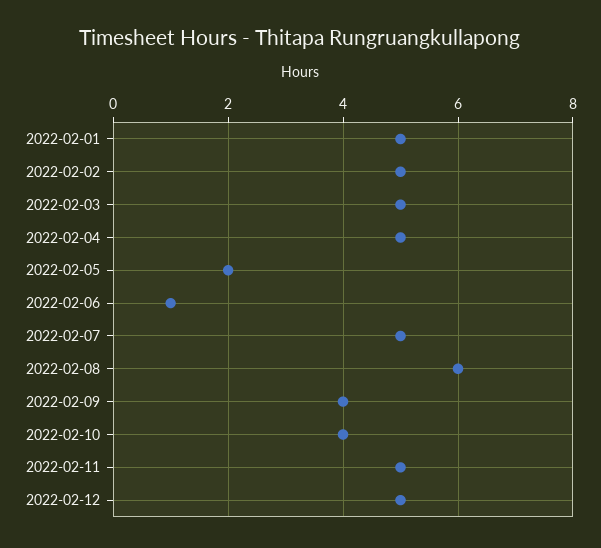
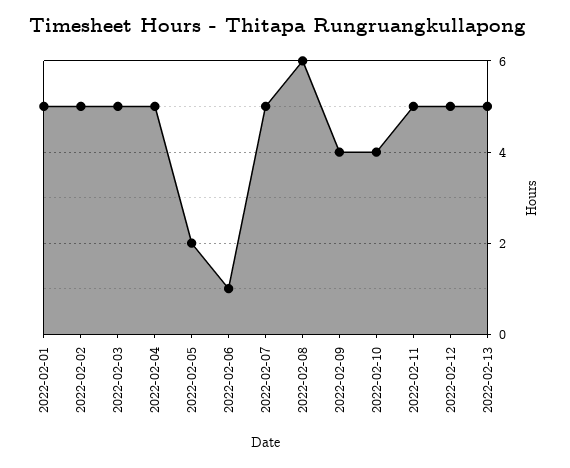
2022-02-13: none -> 5

